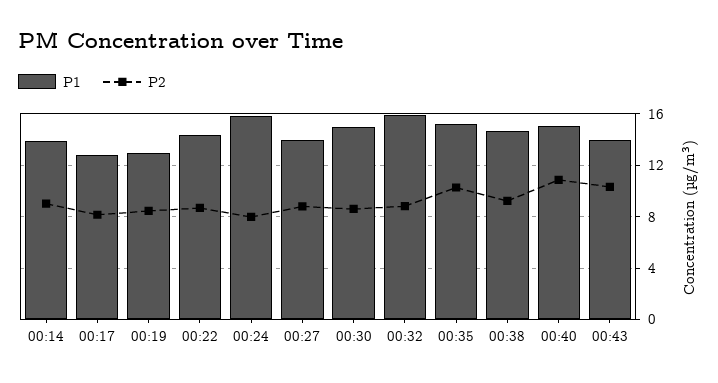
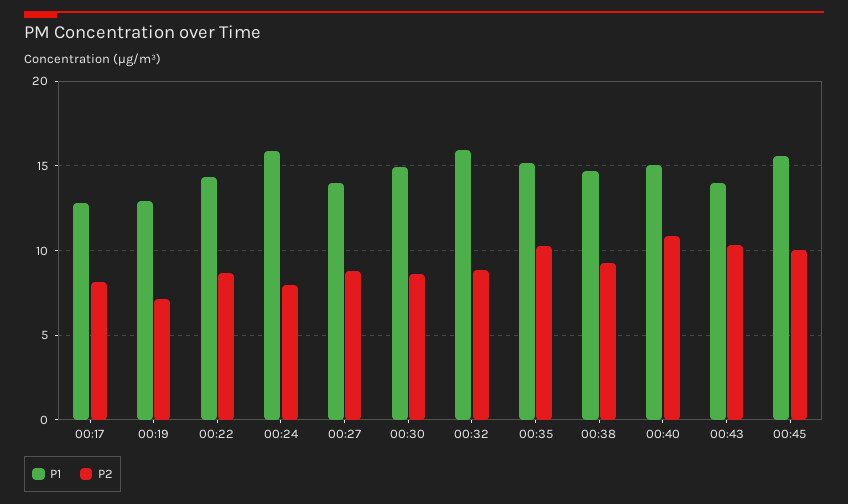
P1, 00:14: 14 -> none
P2, 00:14: 9 -> none
P2, 00:19: 8.5 -> 7
P1, 00:45: none -> 15.5
P2, 00:45: none -> 10

